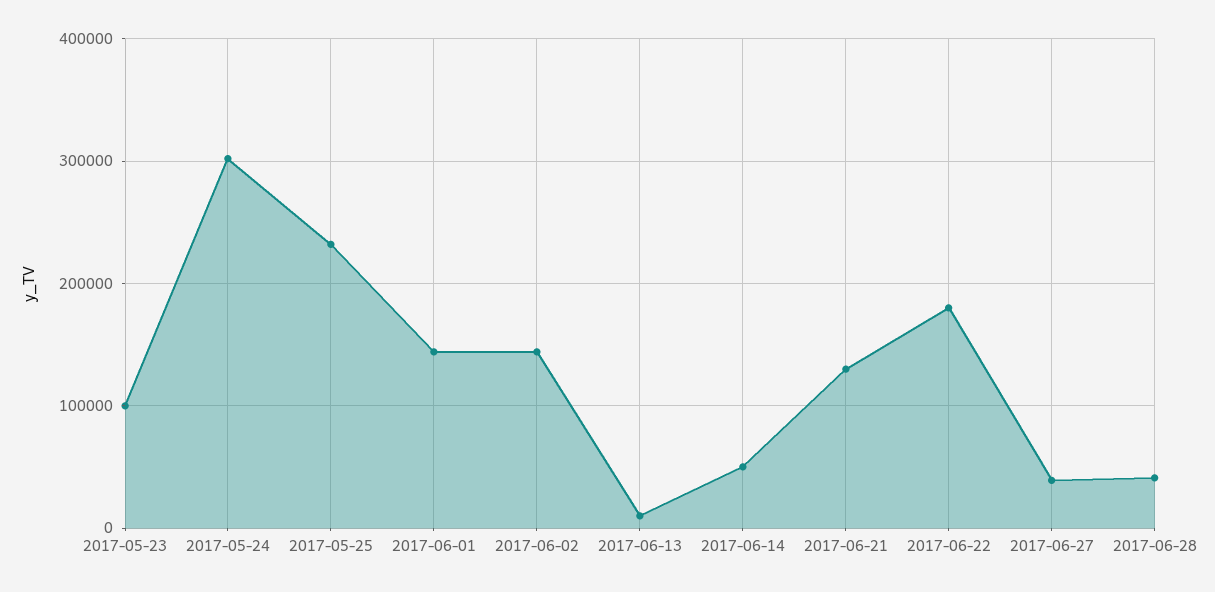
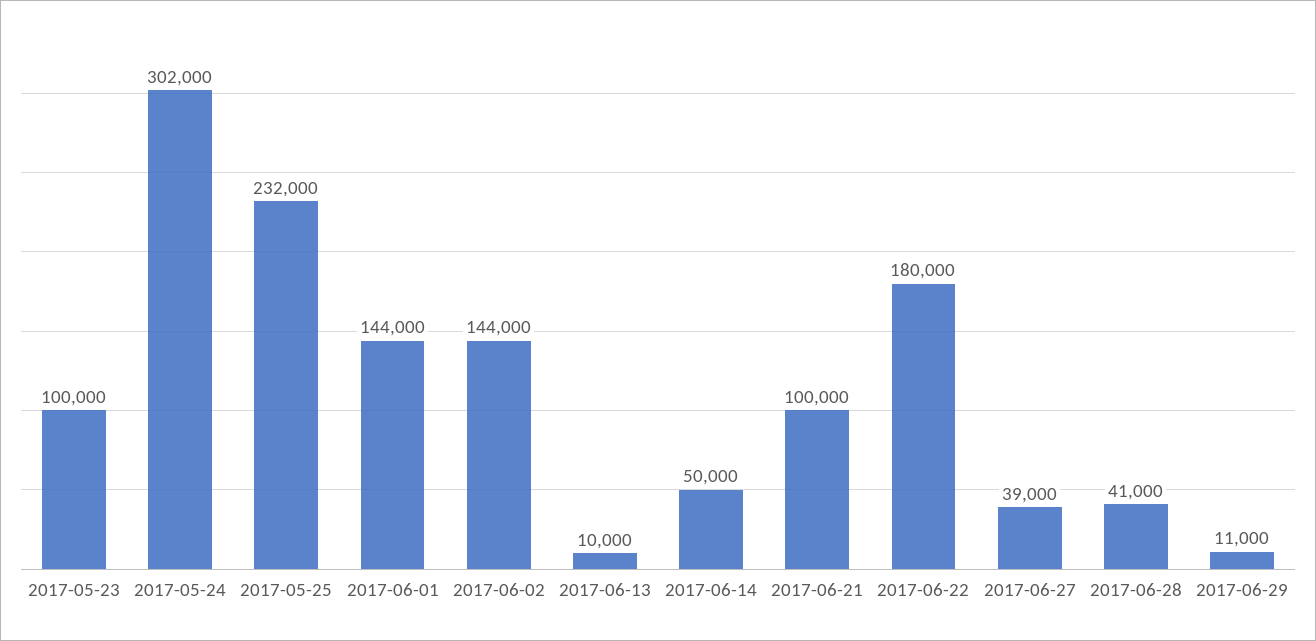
2017-06-21: 130000 -> 100000
2017-06-29: none -> 11000

